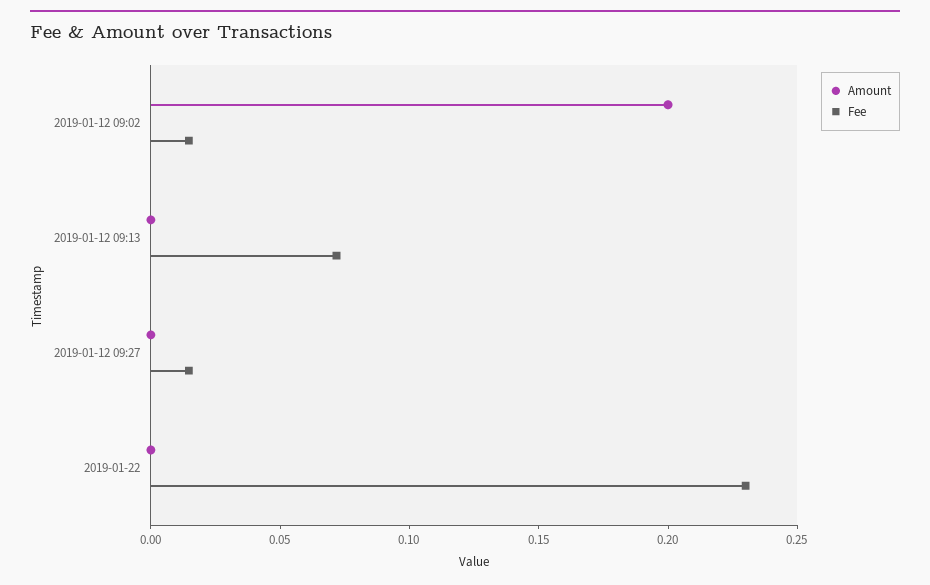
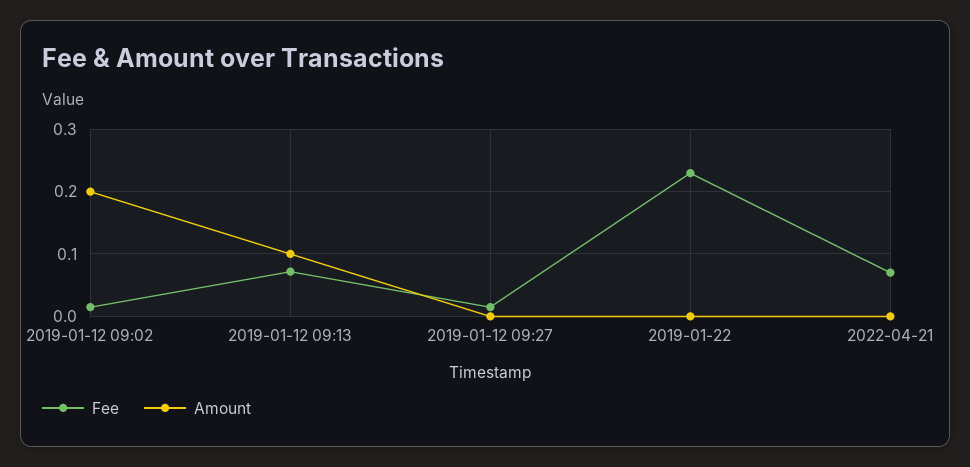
Amount, 2019-01-12 09:13: 0 -> 0.1
Fee, 2022-04-21: none -> 0.07
Amount, 2022-04-21: none -> 0

